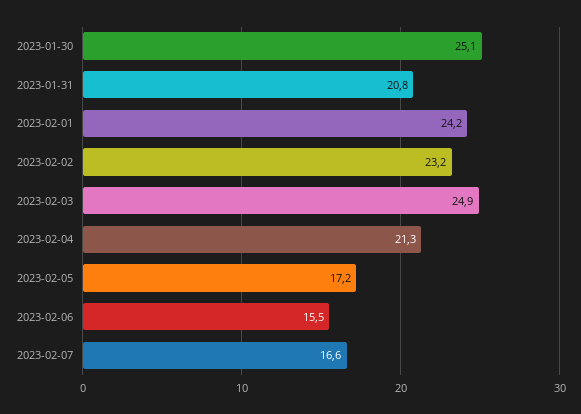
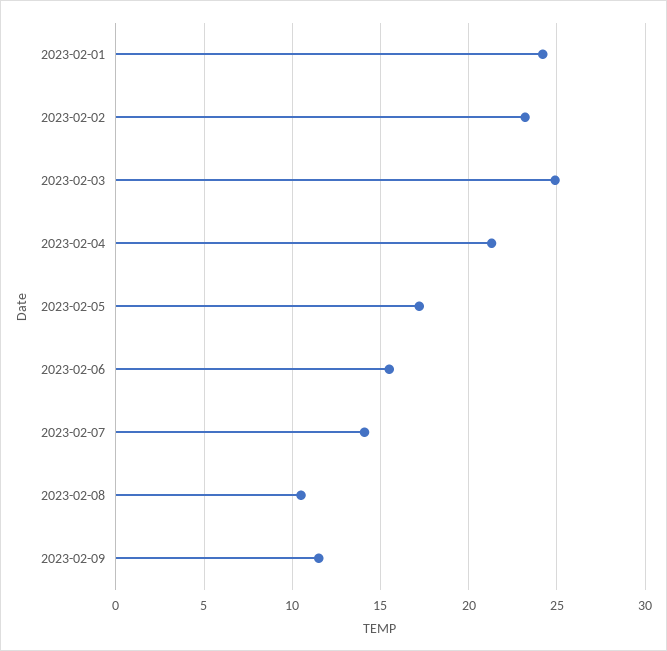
2023-01-30: 25.1 -> none
2023-01-31: 20.8 -> none
2023-02-07: 16.6 -> 14
2023-02-08: none -> 10.5
2023-02-09: none -> 11.5

